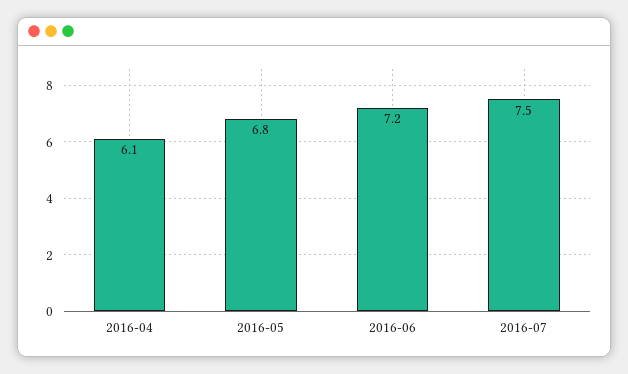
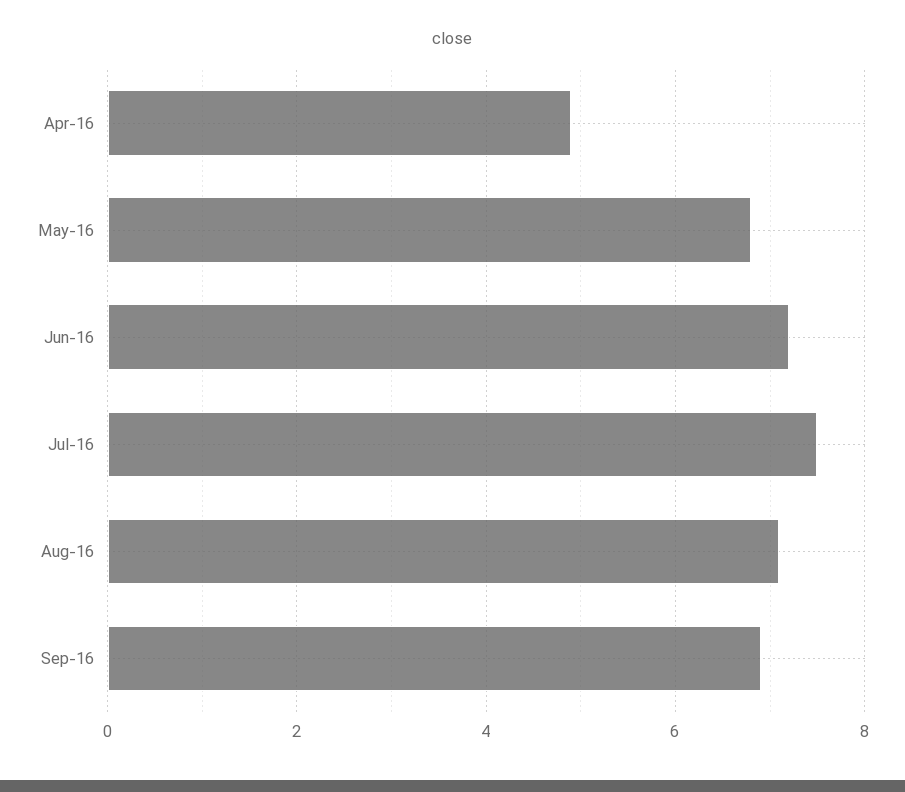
2016-04: 6.1 -> 5
Aug-16: none -> 7
Sep-16: none -> 7

